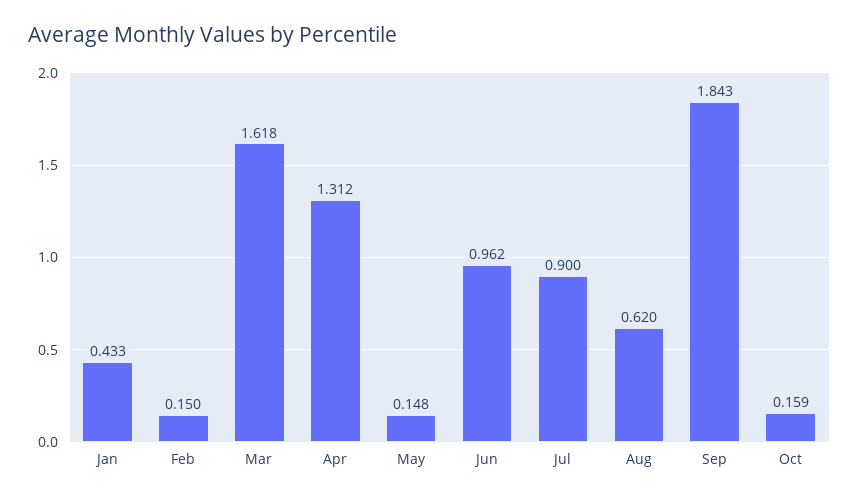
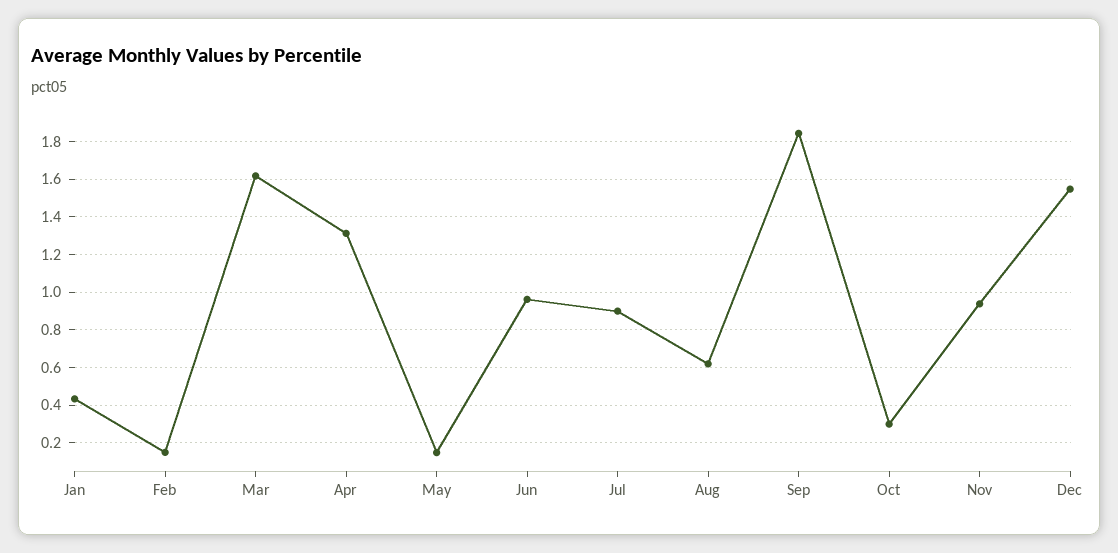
Oct: 0.159 -> 0.3
Nov: none -> 0.95
Dec: none -> 1.55

